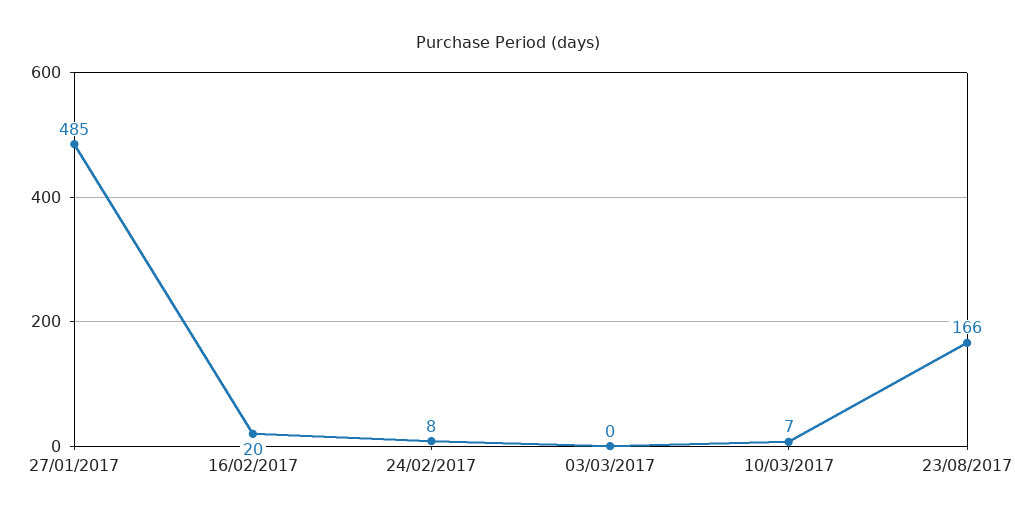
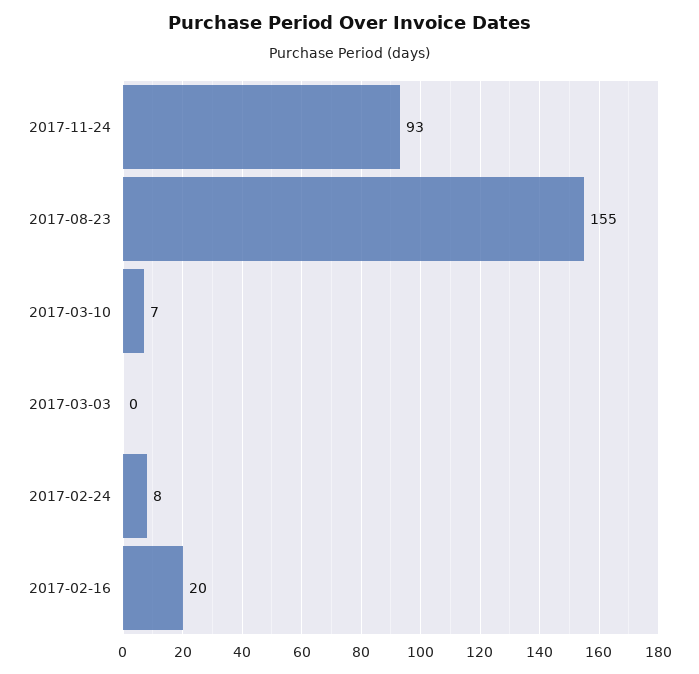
27/01/2017: 485 -> none
23/08/2017: 166 -> 155
2017-11-24: none -> 93

